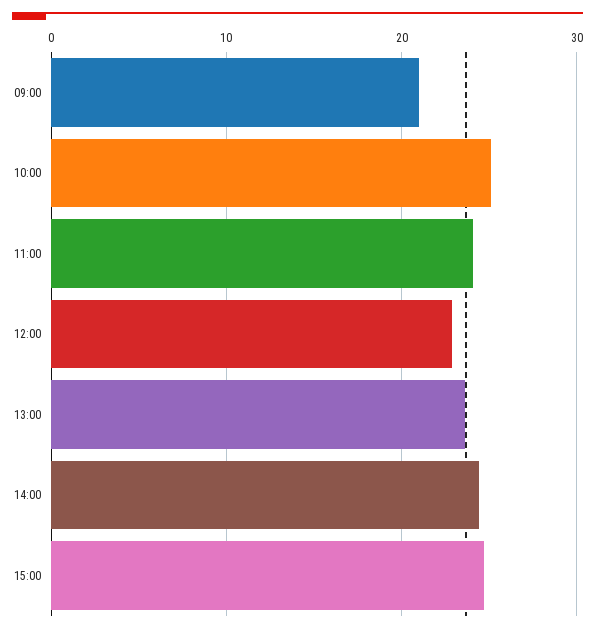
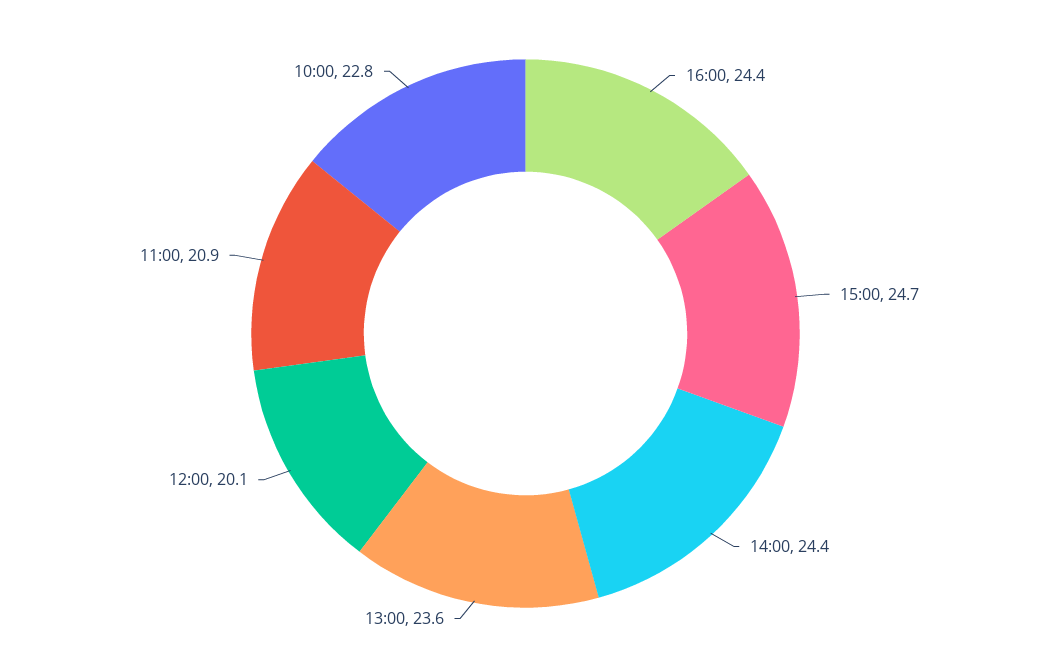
09:00: 21 -> none
10:00: 25 -> 22.8
11:00: 24 -> 20.9
12:00: 23 -> 20.1
16:00: none -> 24.4

